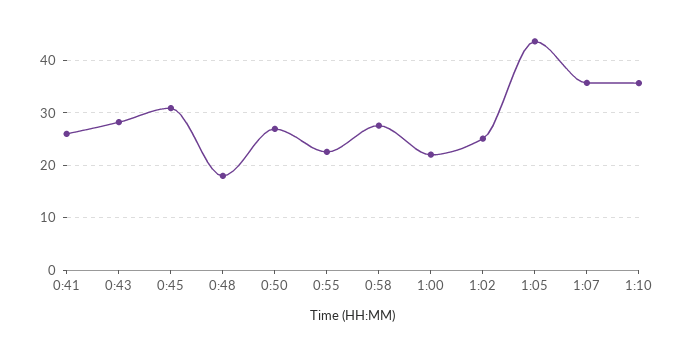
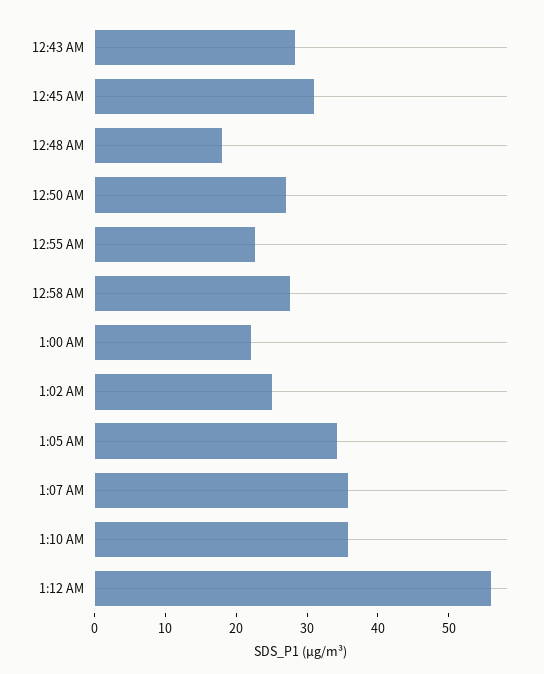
0:41: 26 -> none
1:05: 44 -> 34
1:12 AM: none -> 56

